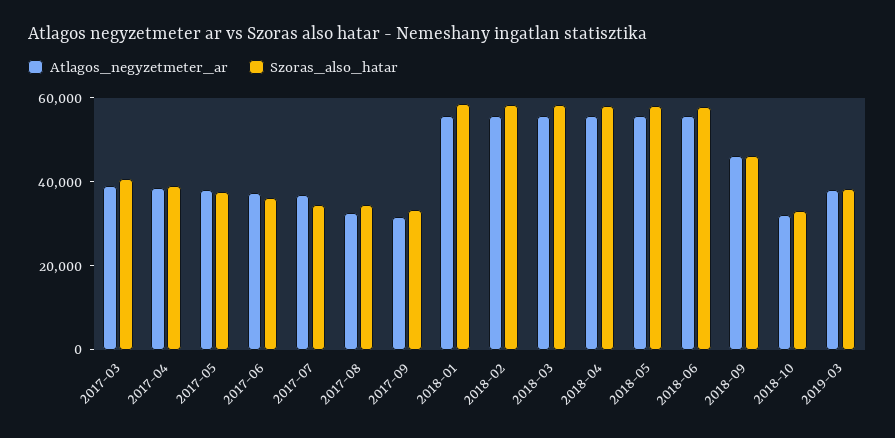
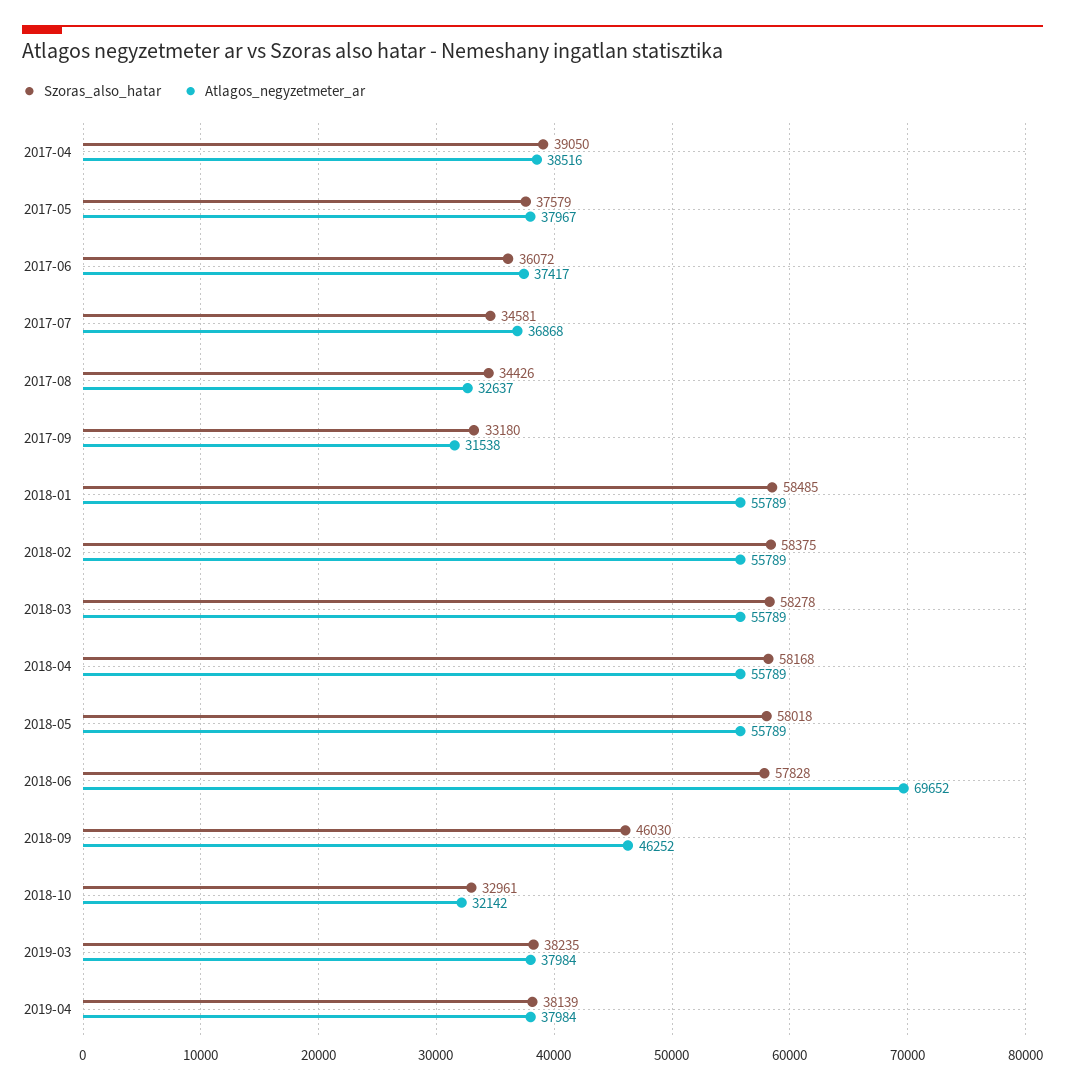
Atlagos_negyzetmeter_ar, 2017-03: 40000 -> none
Szoras_also_hatar, 2017-03: 40000 -> none
Atlagos_negyzetmeter_ar, 2018-06: 55000 -> 69652
Szoras_also_hatar, 2019-04: none -> 38139
Atlagos_negyzetmeter_ar, 2019-04: none -> 37984

